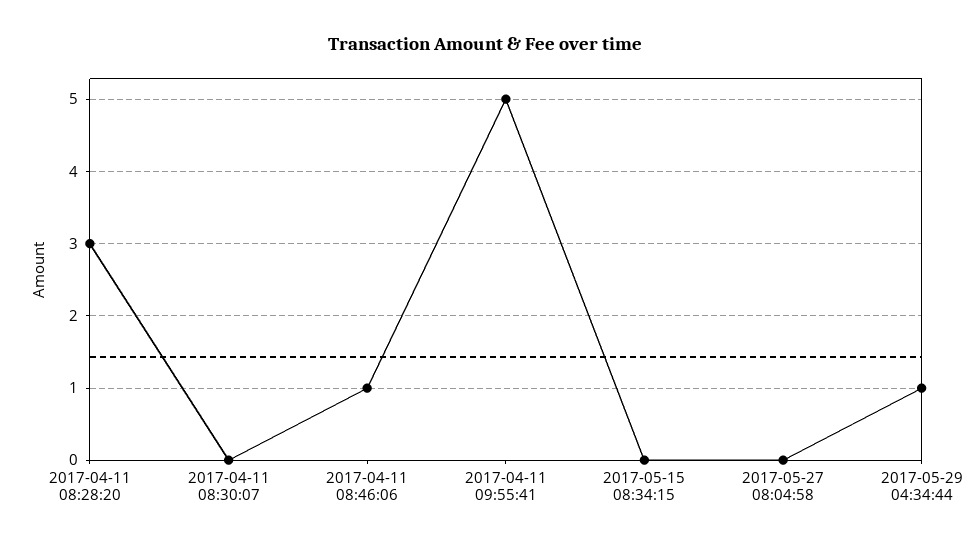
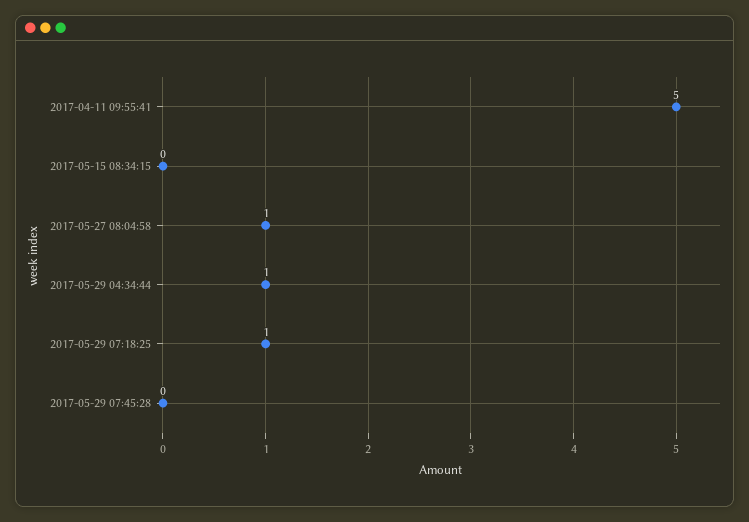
2017-04-11 08:28:20: 3 -> none
2017-04-11 08:30:07: 0 -> none
2017-04-11 08:46:06: 1 -> none
2017-05-27 08:04:58: 0 -> 1
2017-05-29 07:18:25: none -> 1
2017-05-29 07:45:28: none -> 0

